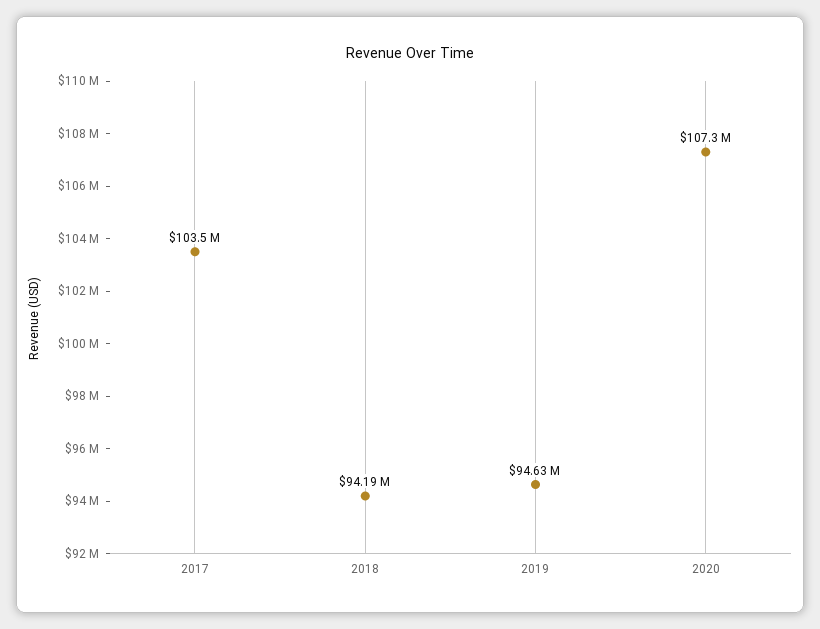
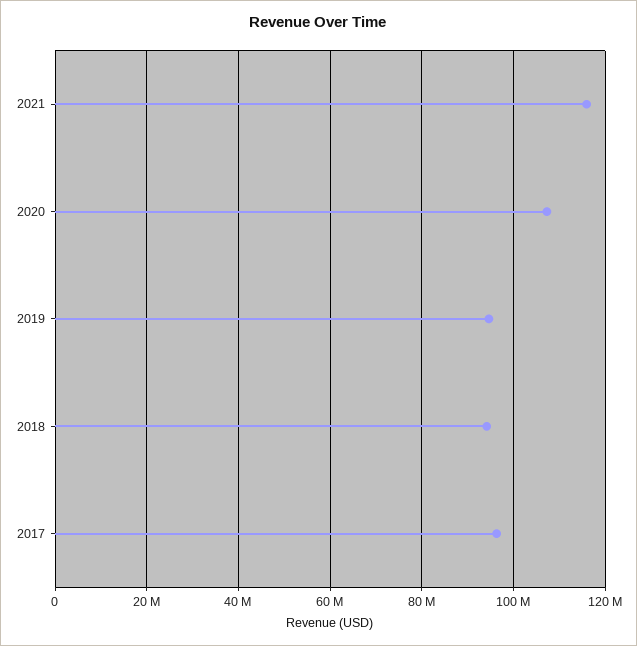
2017: 103500000 -> 96000000
2021: none -> 116000000

